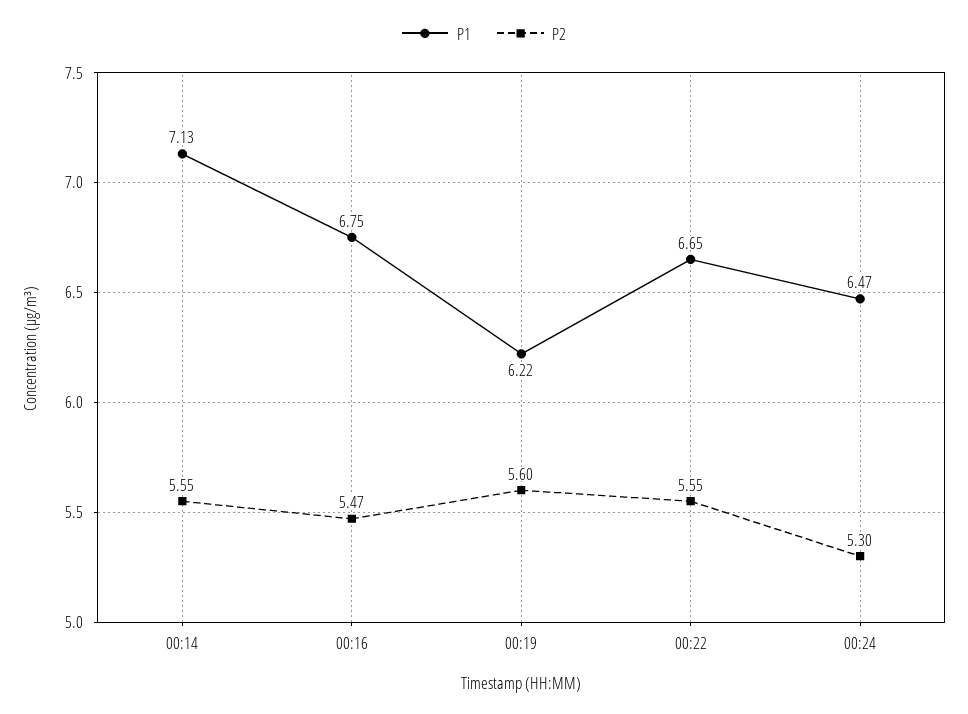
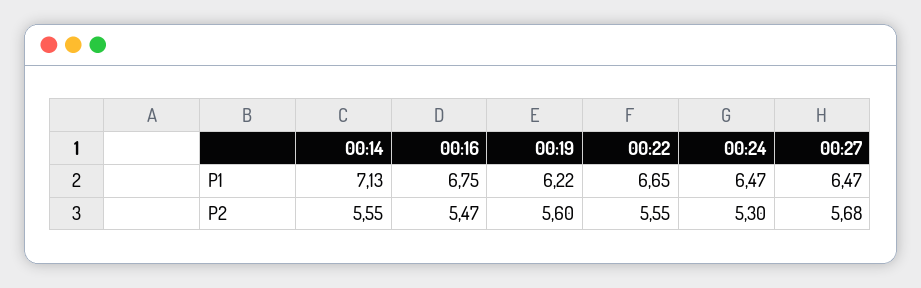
P1, 00:27: none -> 6.47
P2, 00:27: none -> 5.68

